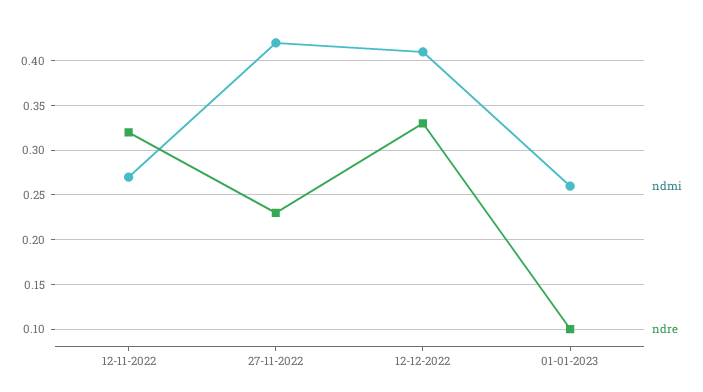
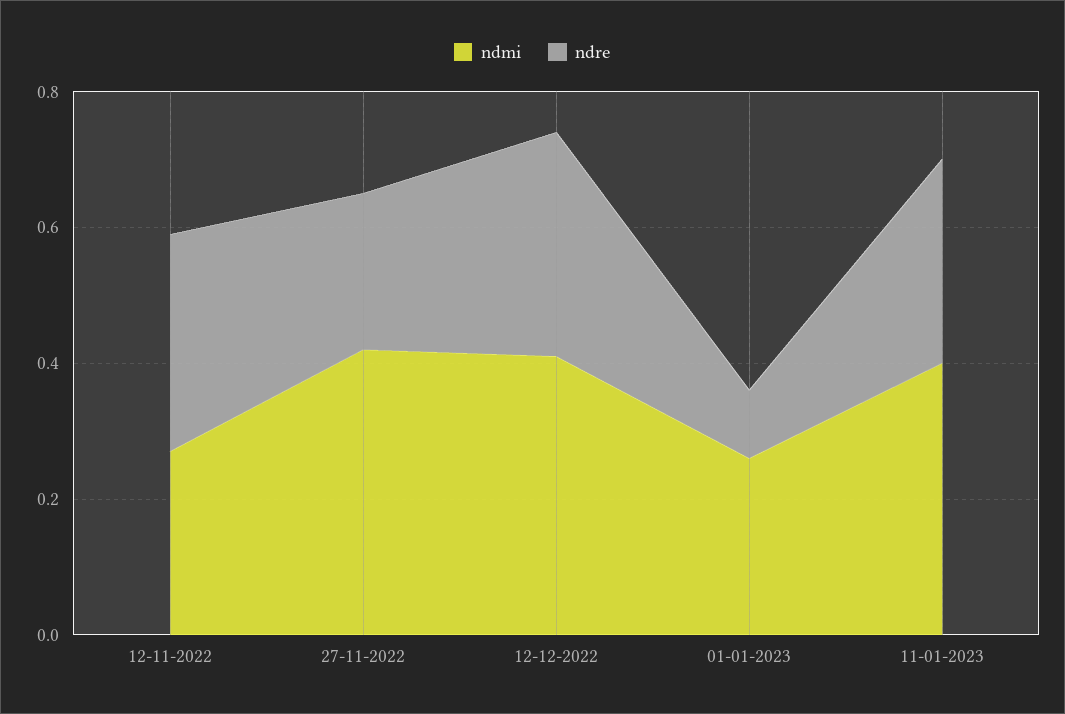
ndmi, 11-01-2023: none -> 0.4
ndre, 11-01-2023: none -> 0.3

